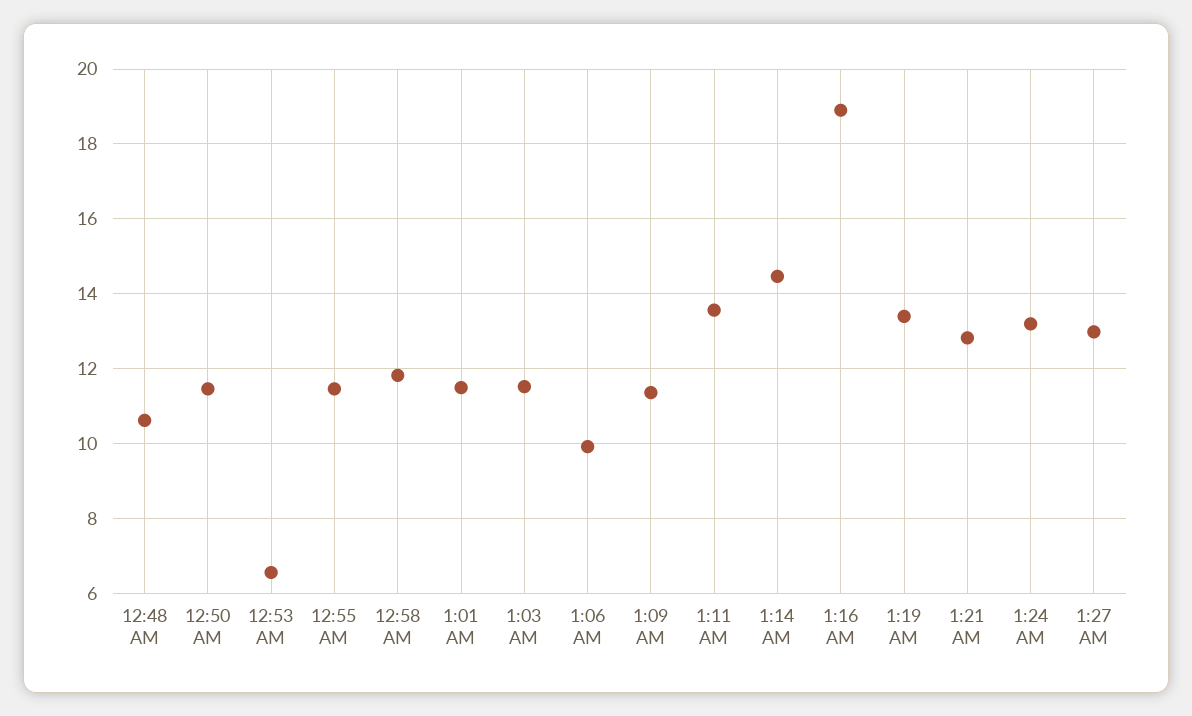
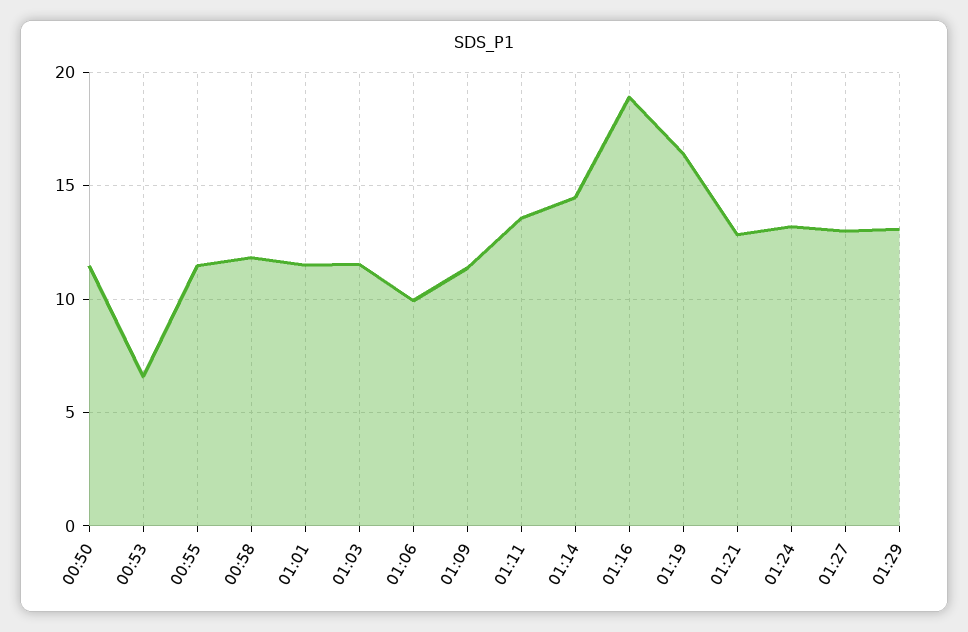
12:48 AM: 10.6 -> none
1:19 AM: 13.4 -> 16.5
01:29: none -> 13

